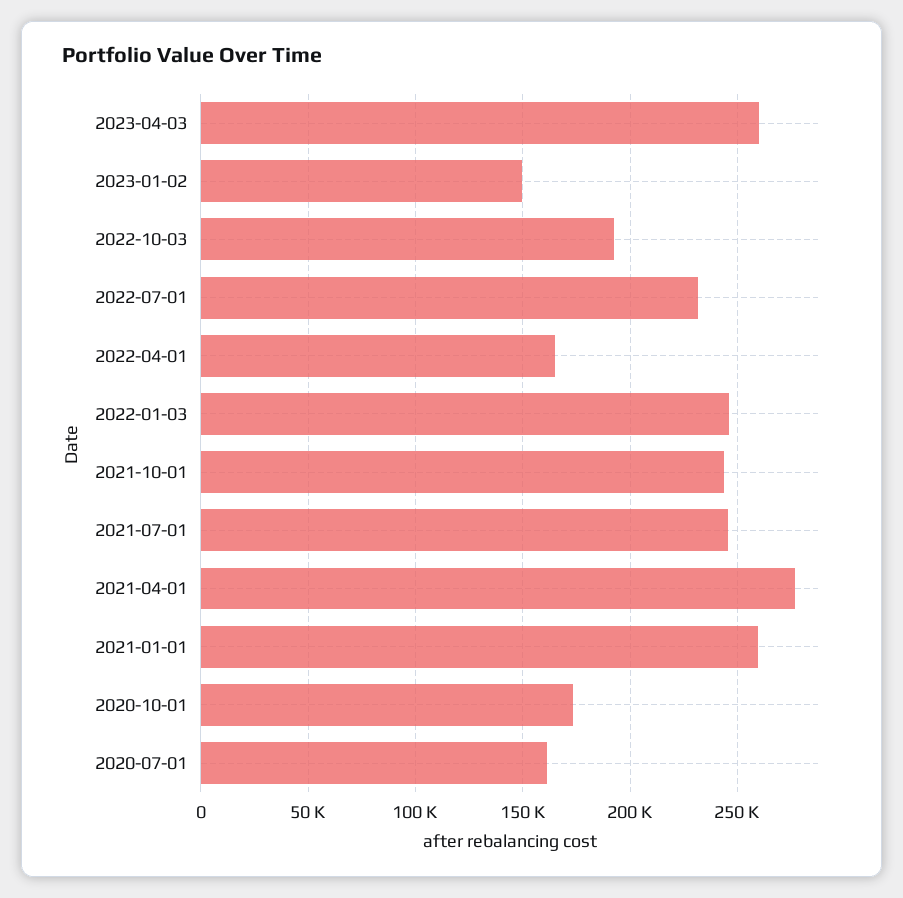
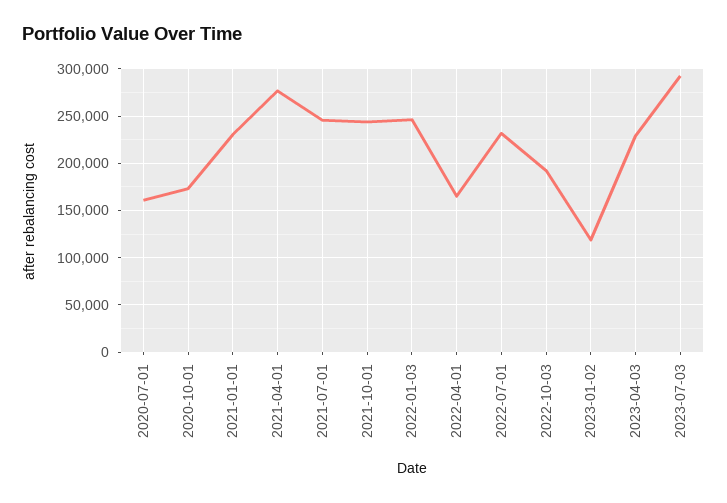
2023-04-03: 260000 -> 230000
2023-01-02: 150000 -> 120000
2021-01-01: 260000 -> 230000
2023-07-03: none -> 290000

